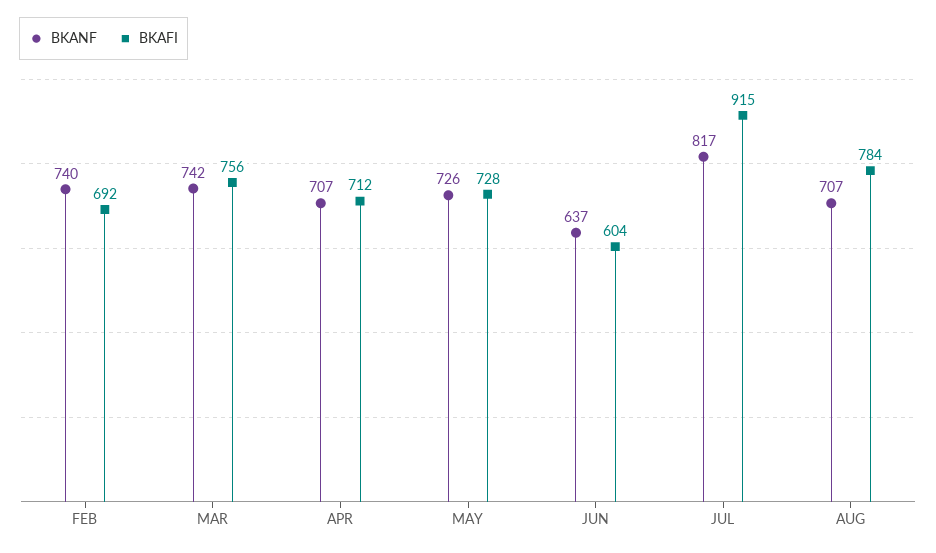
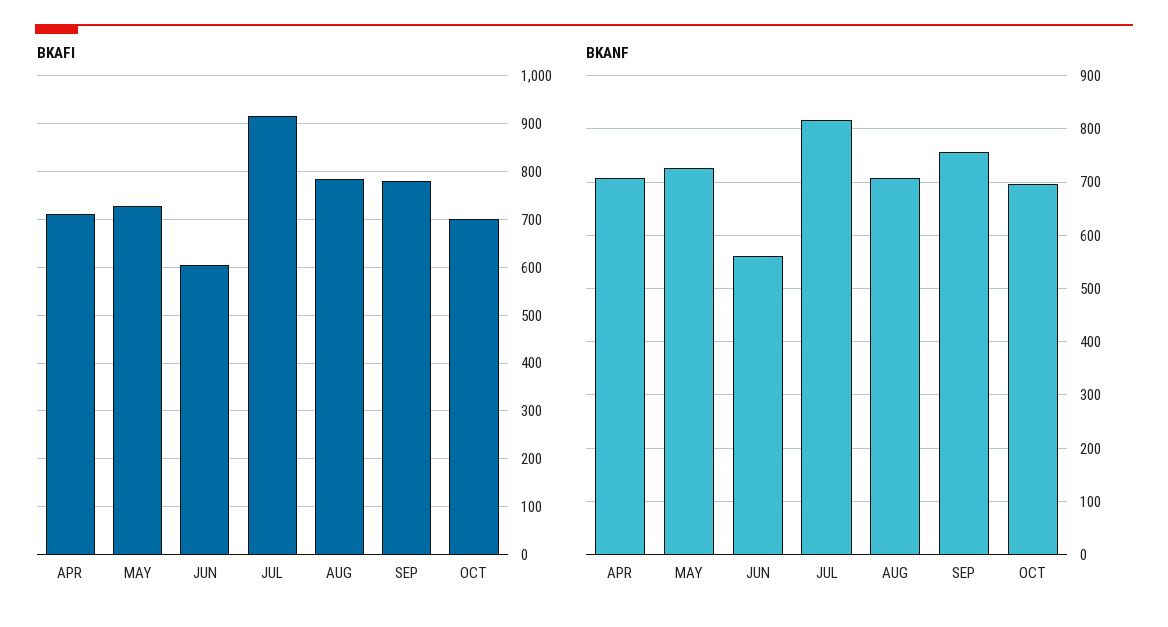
BKANF, FEB: 740 -> none
BKAFI, FEB: 692 -> none
BKANF, MAR: 742 -> none
BKAFI, MAR: 756 -> none
BKANF, JUN: 637 -> 560
BKAFI, SEP: none -> 780
BKAFI, OCT: none -> 700
BKANF, SEP: none -> 760
BKANF, OCT: none -> 700

